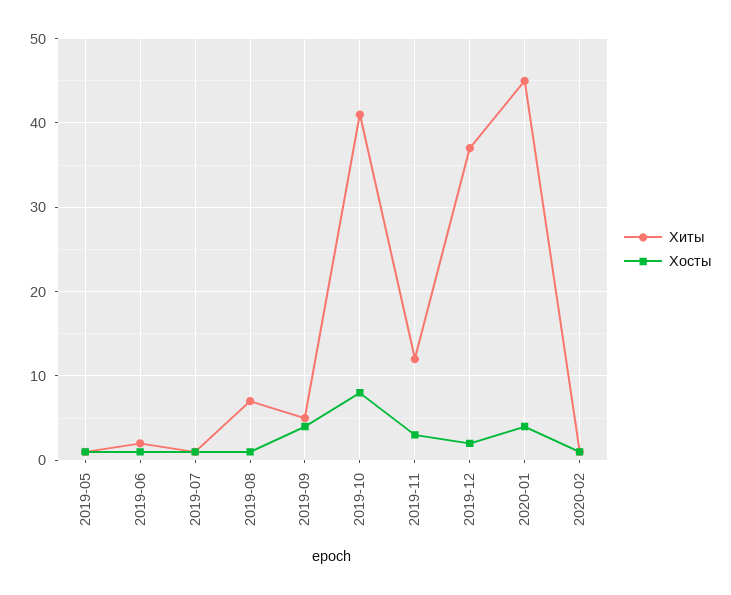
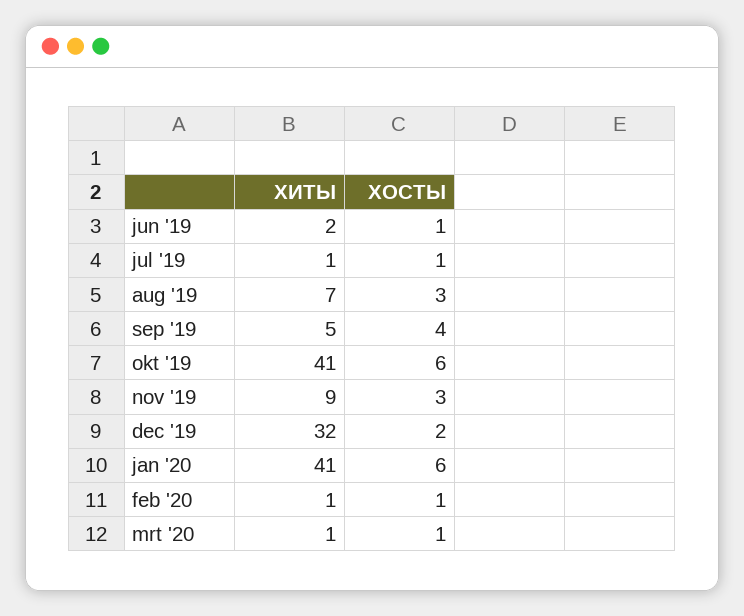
Хиты, 2019-05: 1 -> none
Хосты, 2019-05: 1 -> none
Хосты, 2019-08: 1 -> 3
Хосты, 2019-10: 8 -> 6
Хиты, 2019-11: 12 -> 9
Хиты, 2019-12: 37 -> 32
Хиты, 2020-01: 45 -> 41
Хосты, 2020-01: 4 -> 6
Хиты, mrt '20: none -> 1
Хосты, mrt '20: none -> 1

